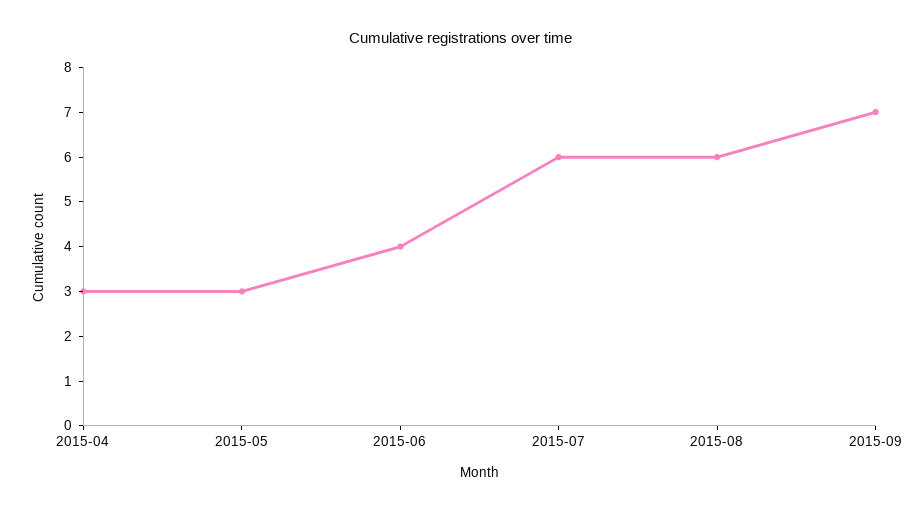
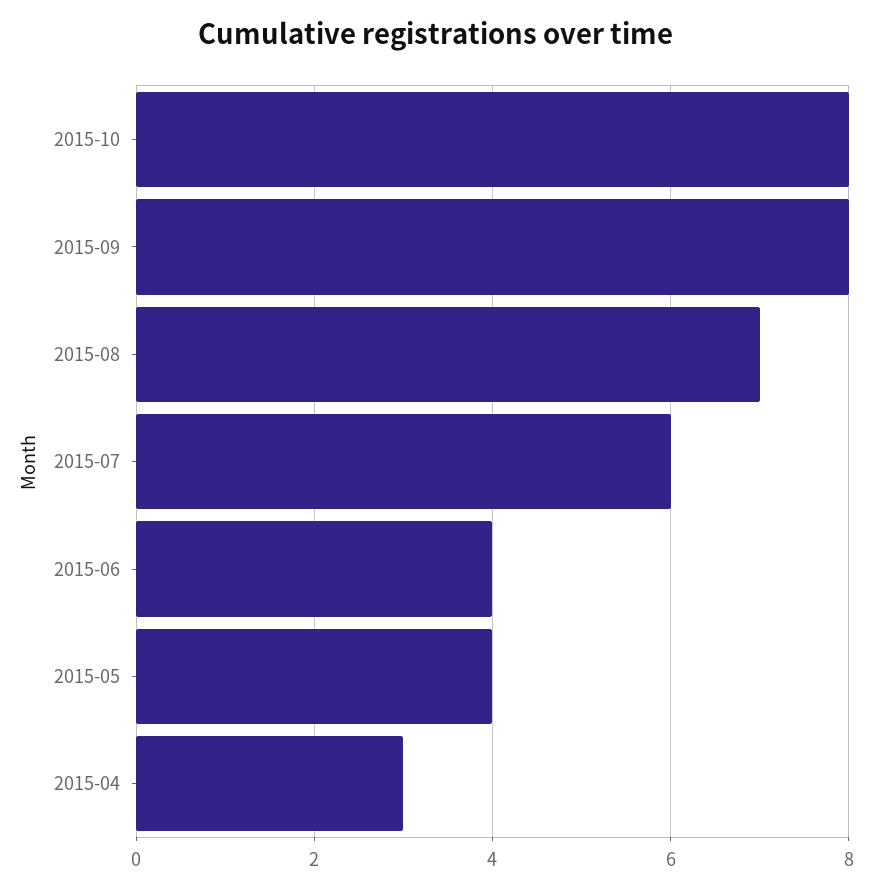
2015-05: 3 -> 4
2015-08: 6 -> 7
2015-09: 7 -> 8
2015-10: none -> 8

